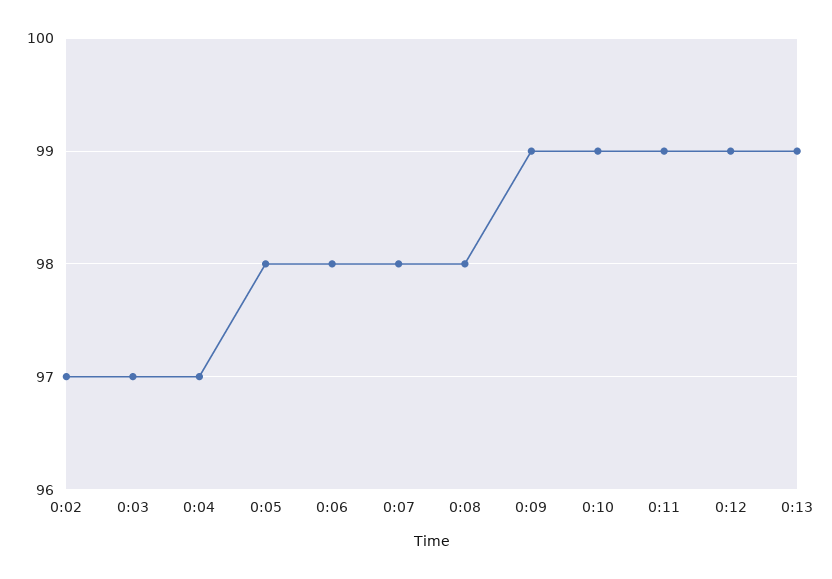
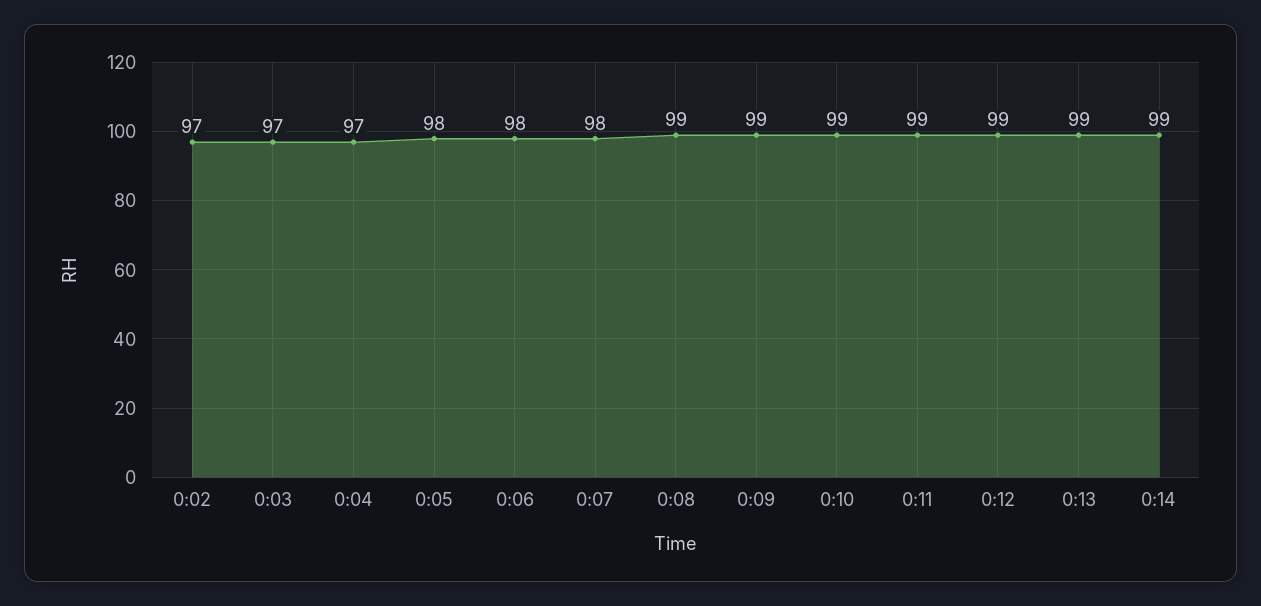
0:08: 98 -> 99
0:14: none -> 99

